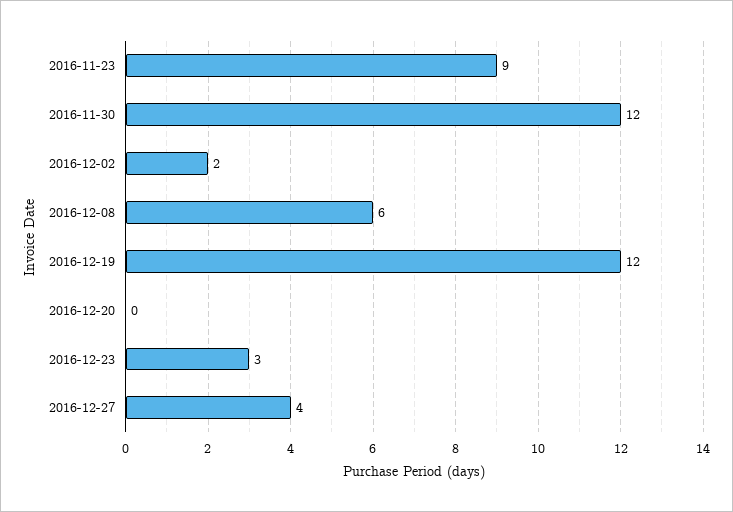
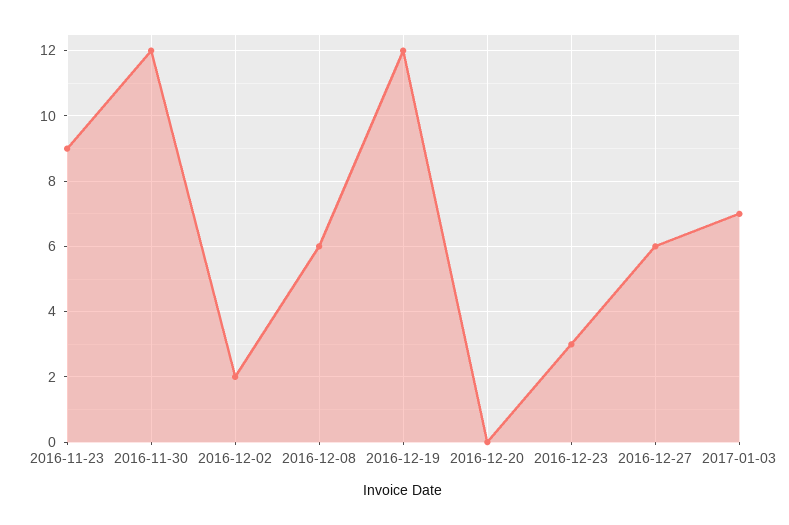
2016-12-27: 4 -> 6
2017-01-03: none -> 7

